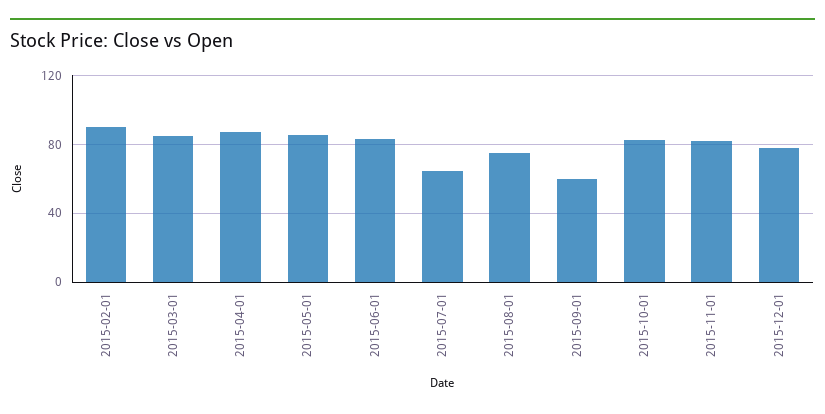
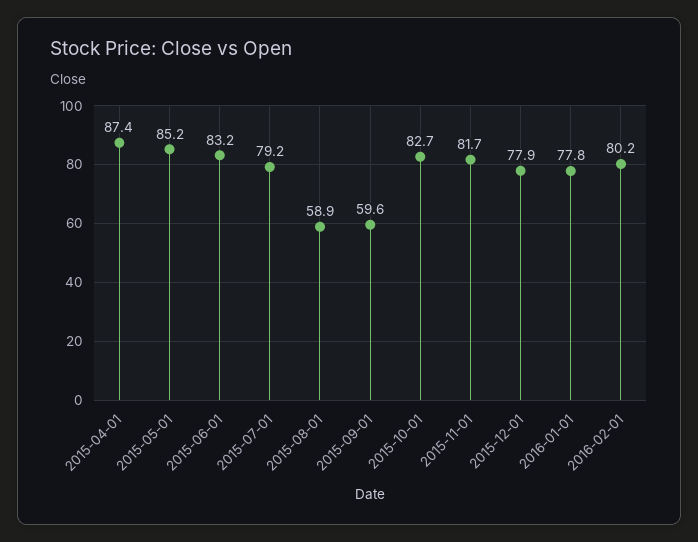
2015-02-01: 90 -> none
2015-03-01: 85 -> none
2015-07-01: 65 -> 79.2
2015-08-01: 75 -> 58.9
2016-01-01: none -> 77.8
2016-02-01: none -> 80.2

